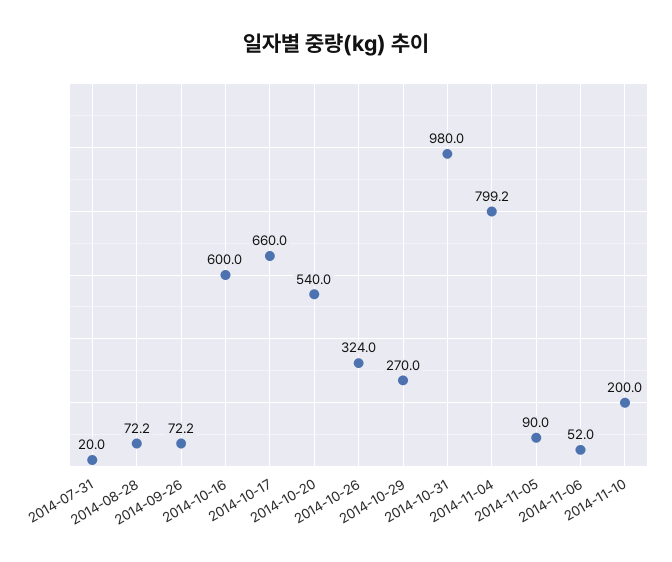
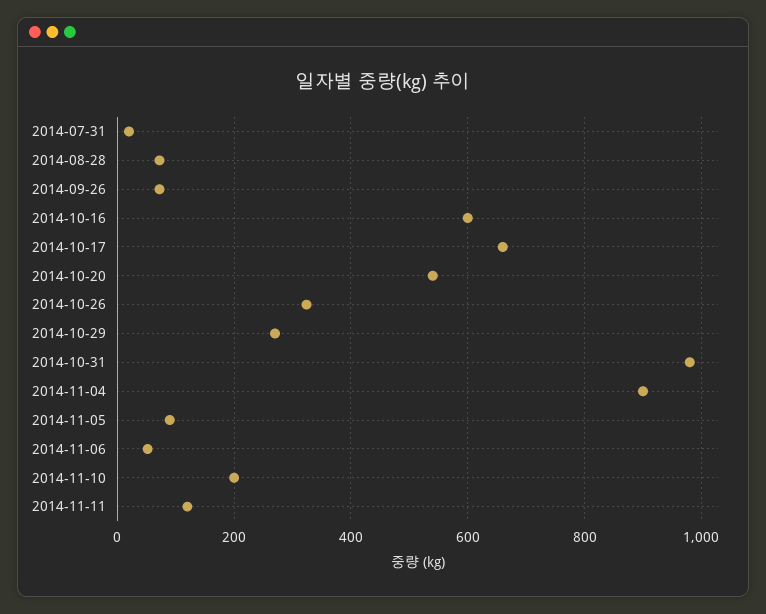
2014-11-04: 799.2 -> 900
2014-11-11: none -> 120

